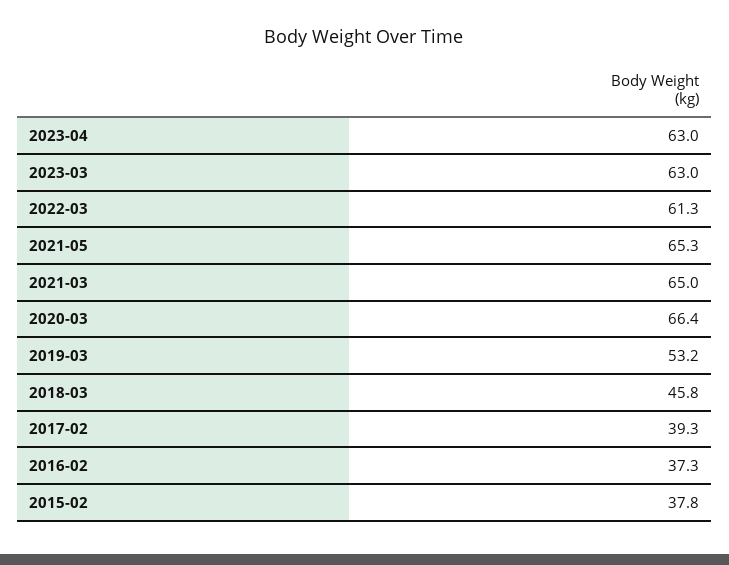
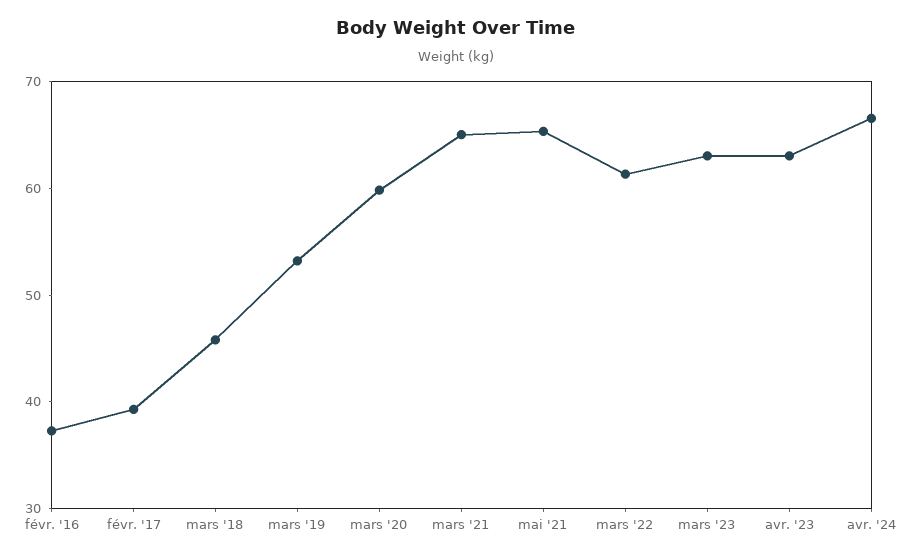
2020-03: 66.4 -> 60
2015-02: 37.8 -> none
avr. '24: none -> 66

